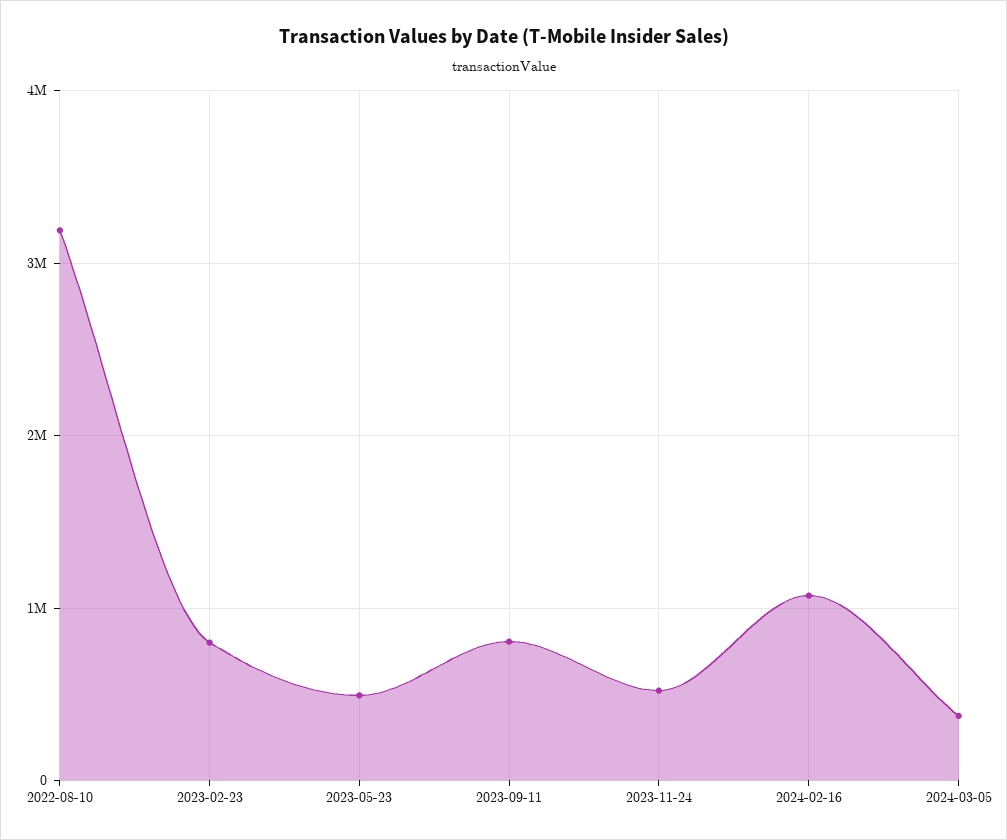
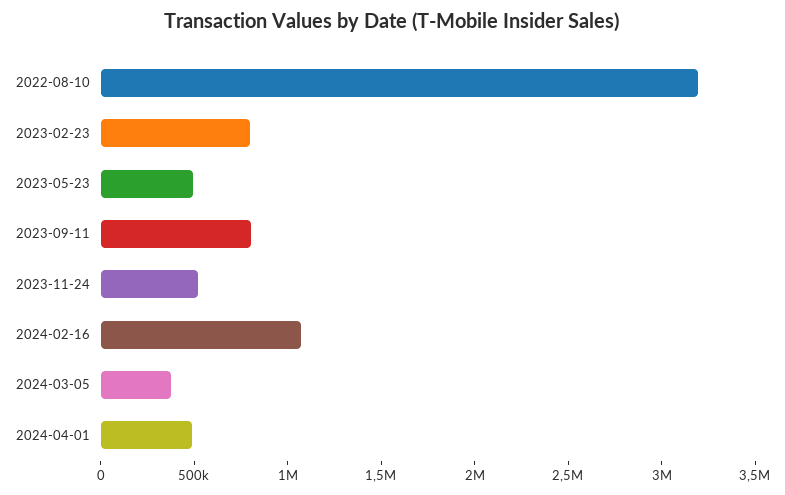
2024-04-01: none -> 500000

